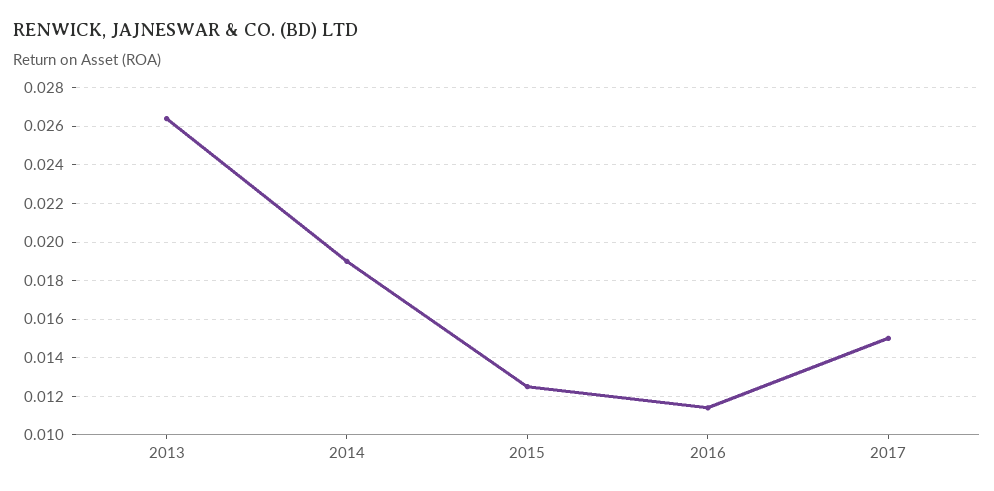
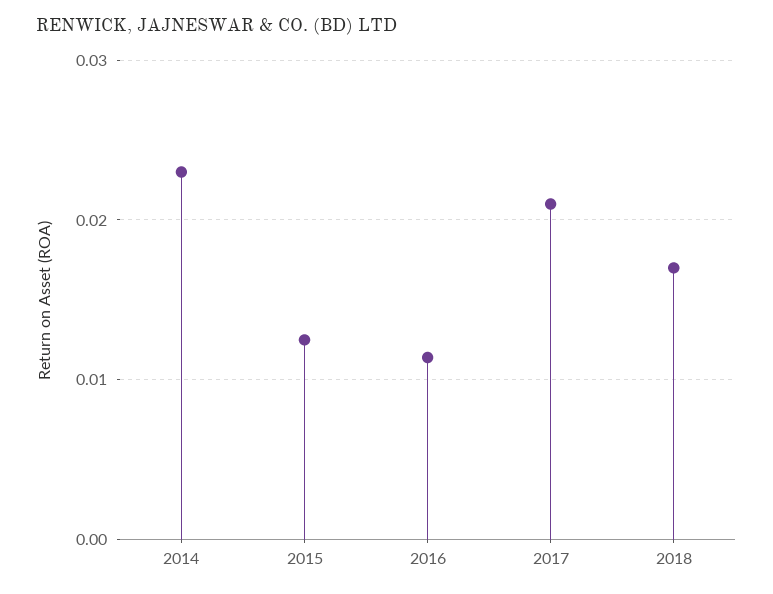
2013: 0.0265 -> none
2014: 0.019 -> 0.023
2017: 0.015 -> 0.021
2018: none -> 0.017

